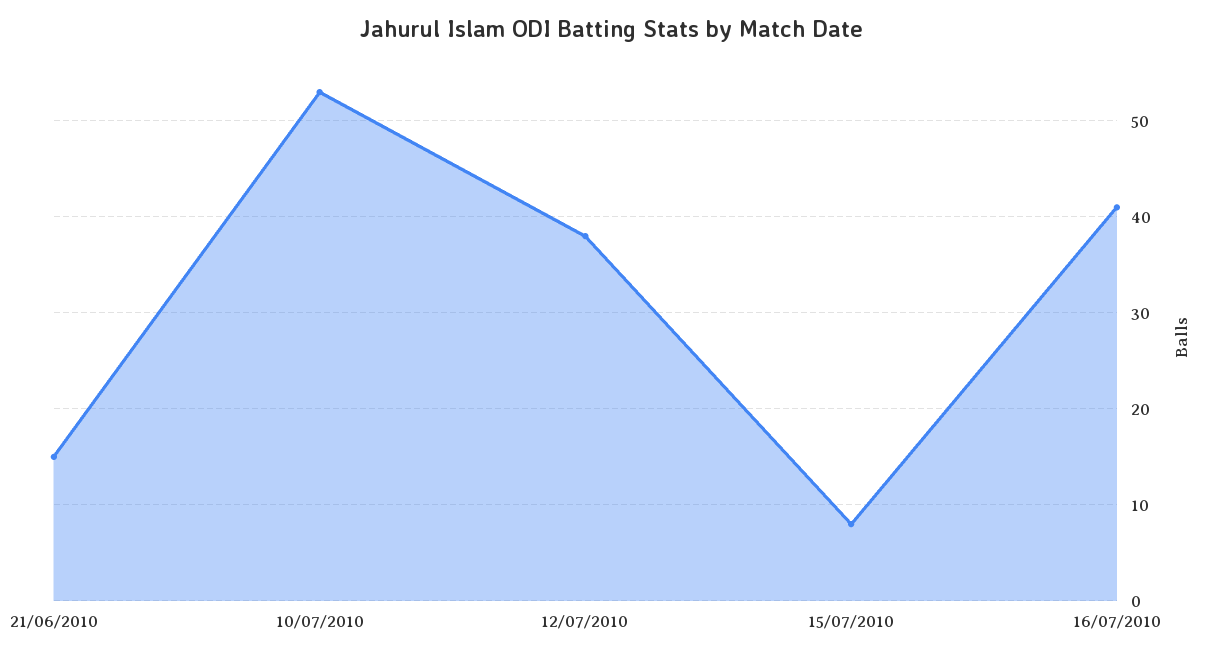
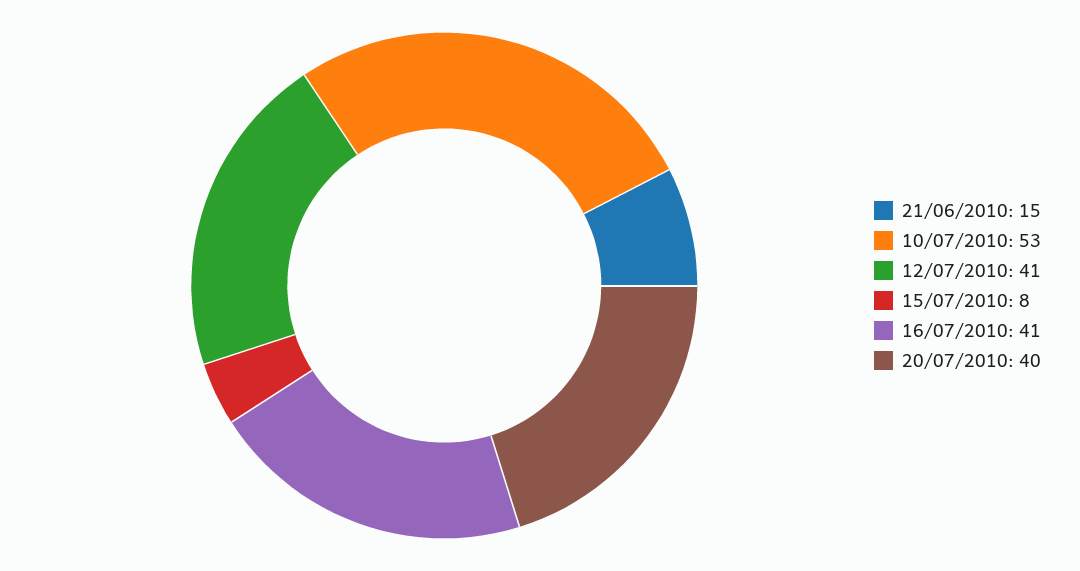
12/07/2010: 38 -> 41
20/07/2010: none -> 40

